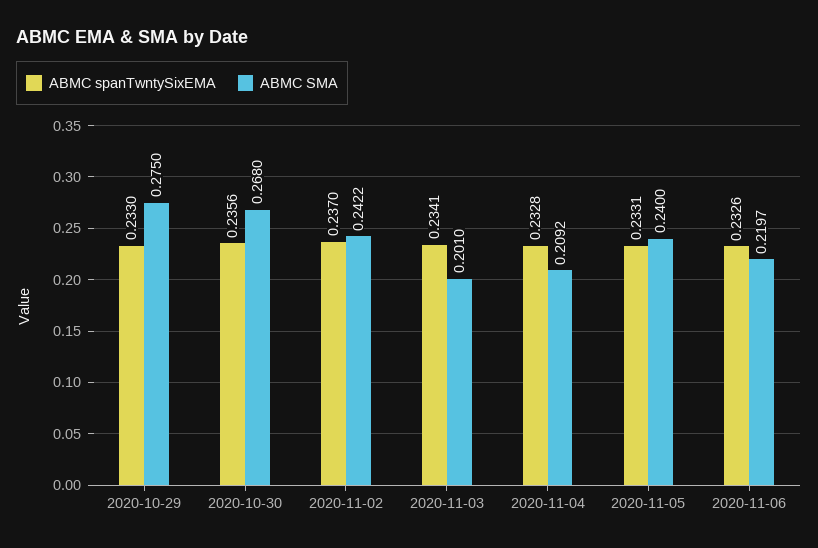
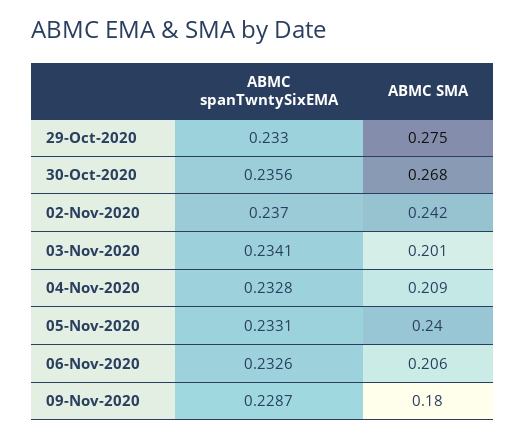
ABMC SMA, 2020-11-06: 0.2197 -> 0.206
ABMC spanTwntySixEMA, 09-Nov-2020: none -> 0.2287
ABMC SMA, 09-Nov-2020: none -> 0.18

